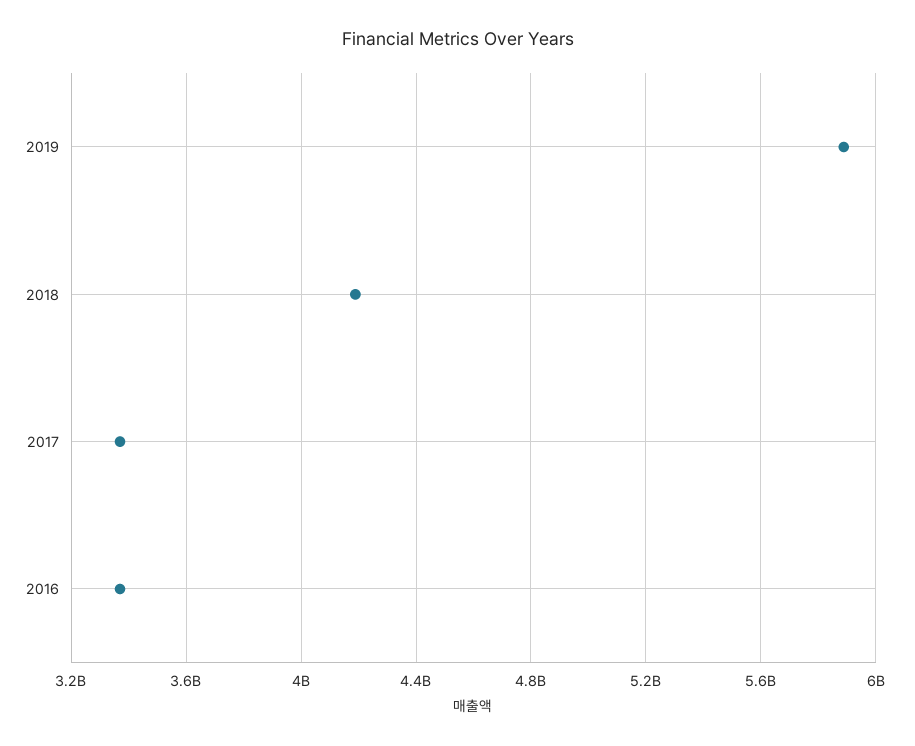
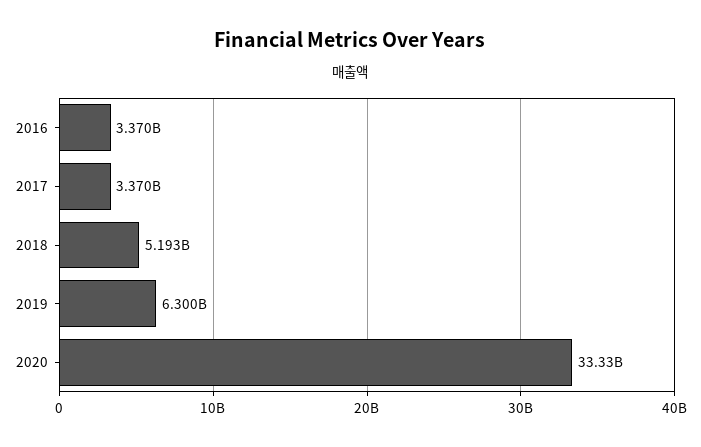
2019: 5900000000 -> 6300000000
2018: 4200000000 -> 5193000000
2020: none -> 33330000000

